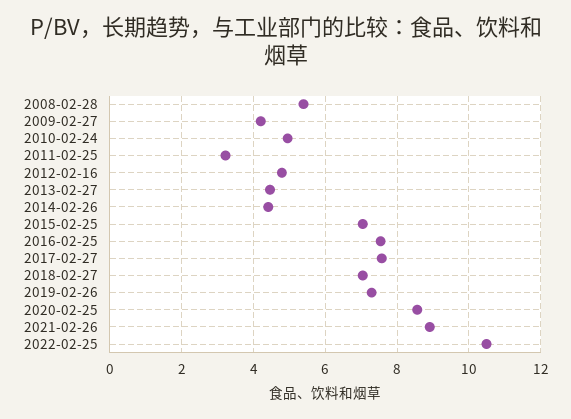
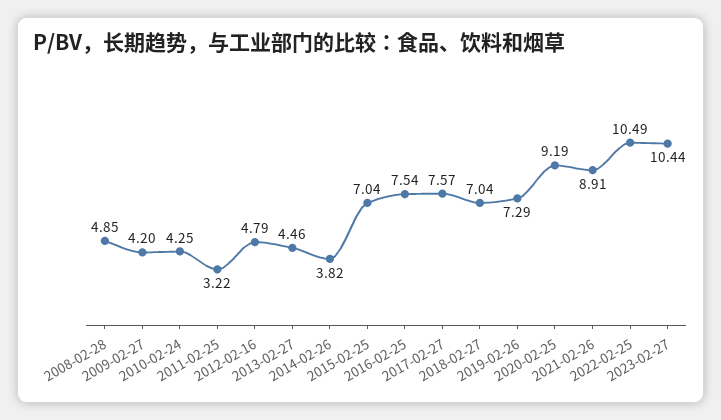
2008-02-28: 5.4 -> 4.85
2010-02-24: 5 -> 4.25
2014-02-26: 4.4 -> 3.82
2020-02-25: 8.6 -> 9.19
2023-02-27: none -> 10.44

